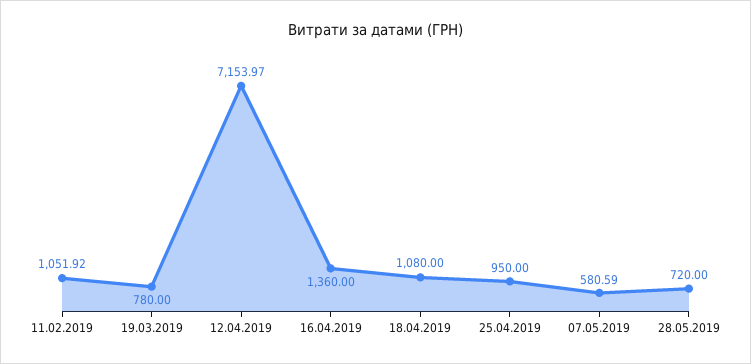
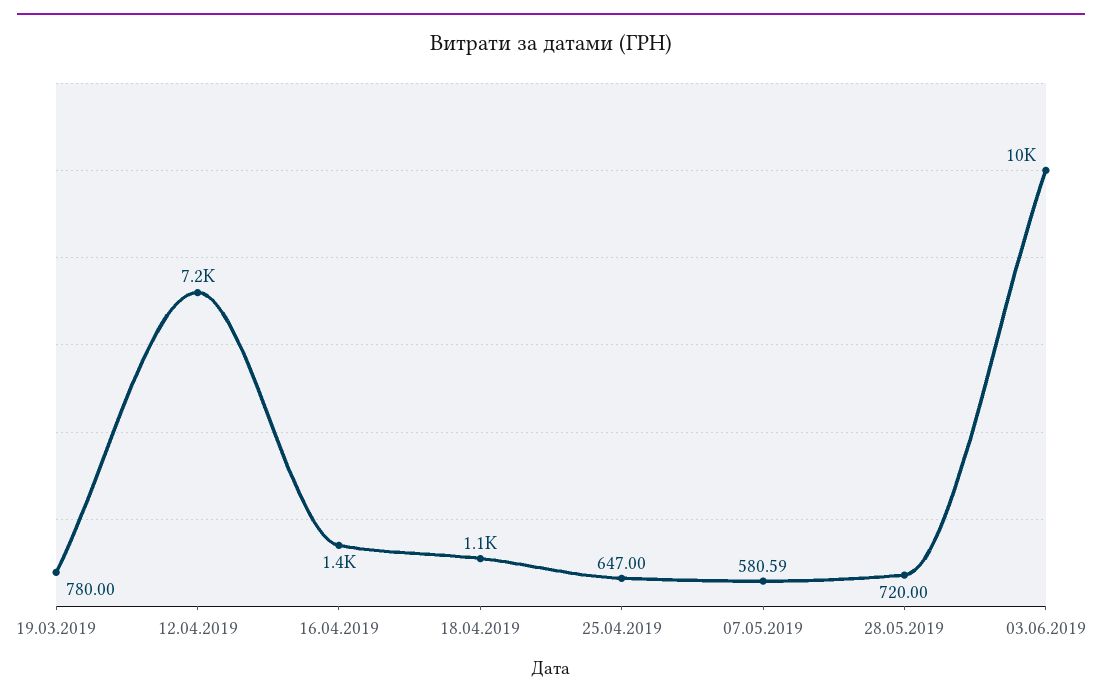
11.02.2019: 1051.92 -> none
25.04.2019: 950 -> 647
03.06.2019: none -> 10000

